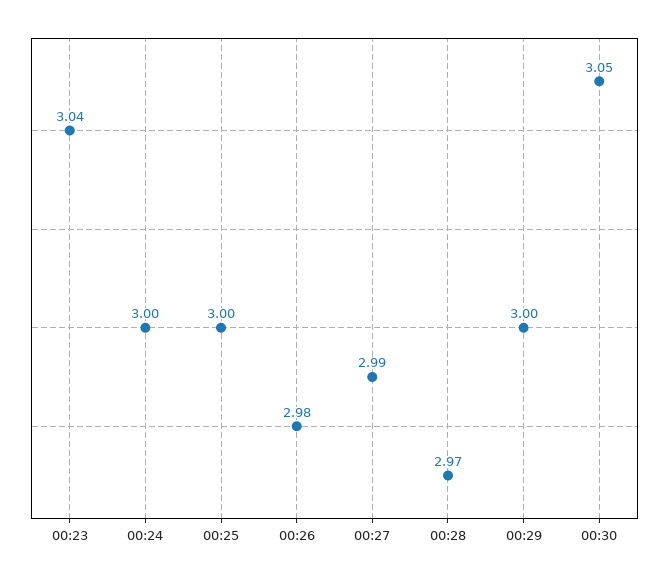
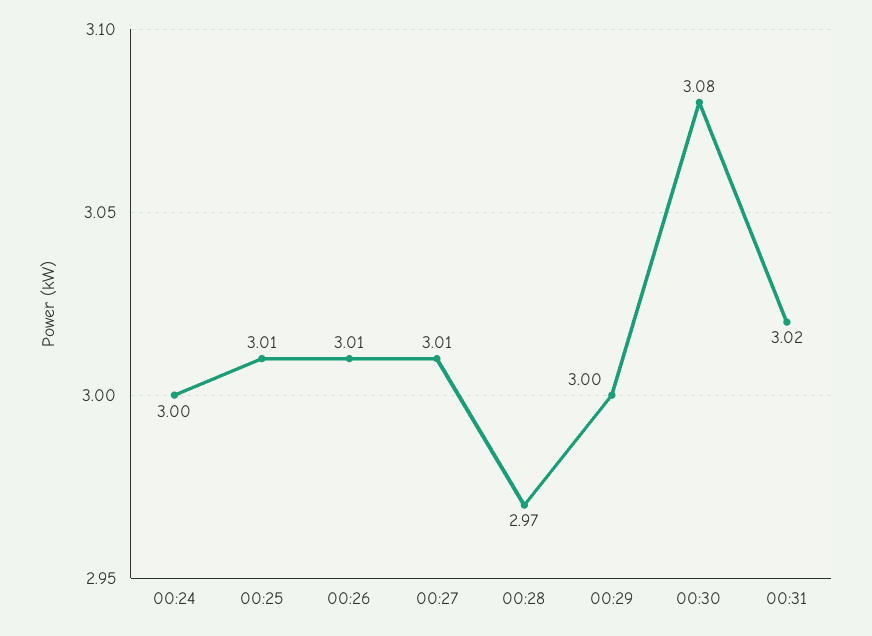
00:23: 3.04 -> none
00:25: 3 -> 3.01
00:26: 2.98 -> 3.01
00:27: 2.99 -> 3.01
00:30: 3.05 -> 3.08
00:31: none -> 3.02

